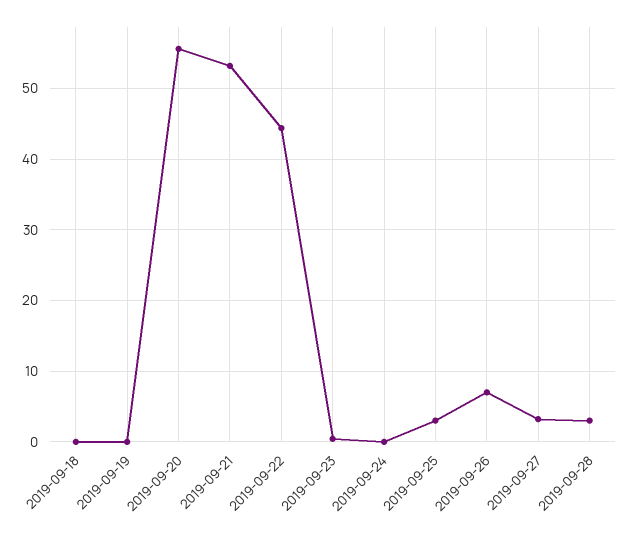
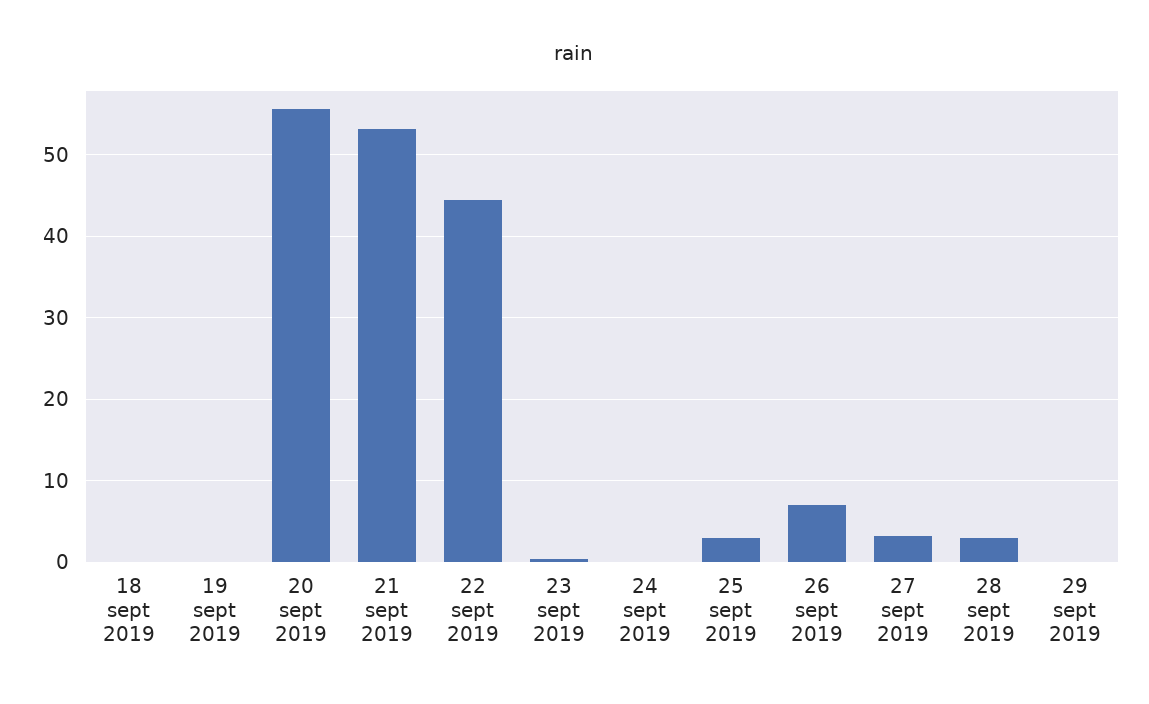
29 sept 2019: none -> 0

